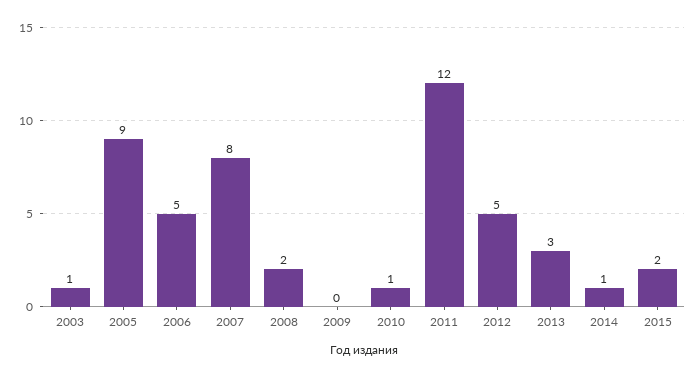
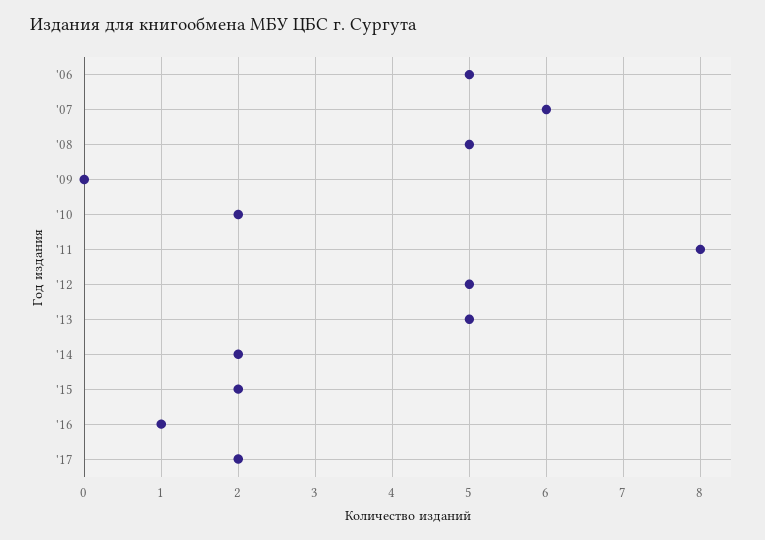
2003: 1 -> none
2005: 9 -> none
2007: 8 -> 6
2008: 2 -> 5
2010: 1 -> 2
2011: 12 -> 8
2013: 3 -> 5
2014: 1 -> 2
'16: none -> 1
'17: none -> 2

